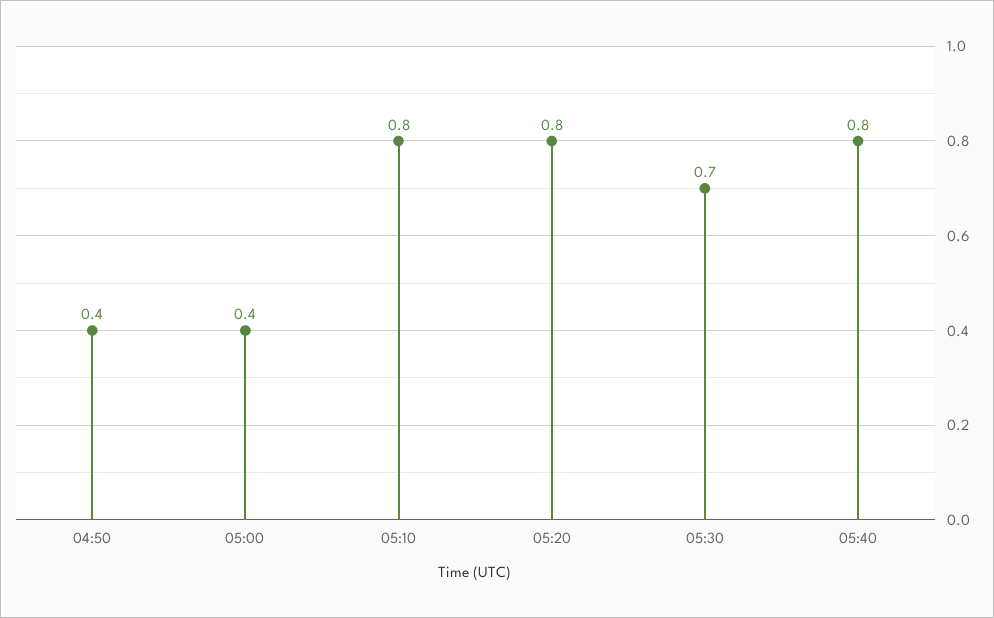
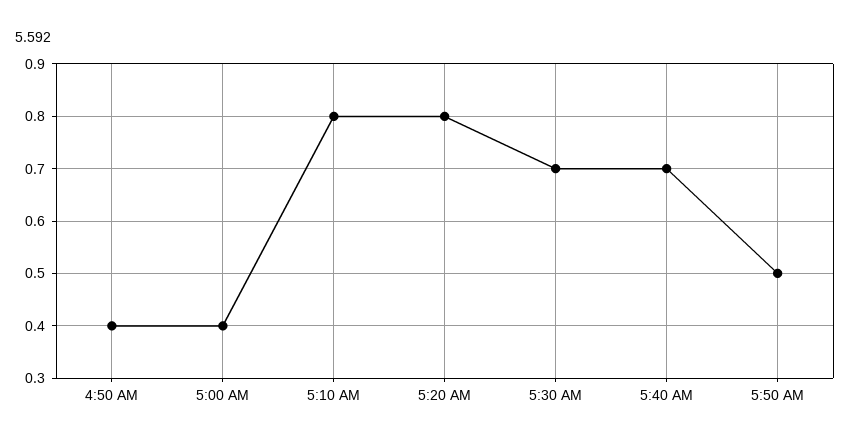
05:40: 0.8 -> 0.7
5:50 AM: none -> 0.5

